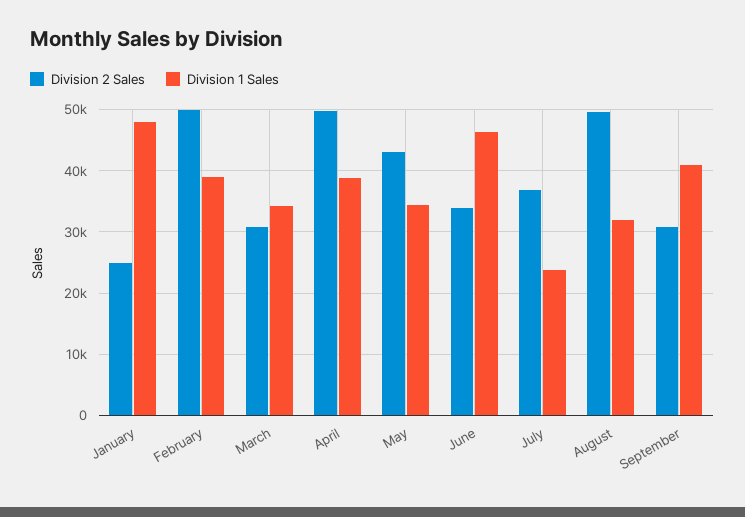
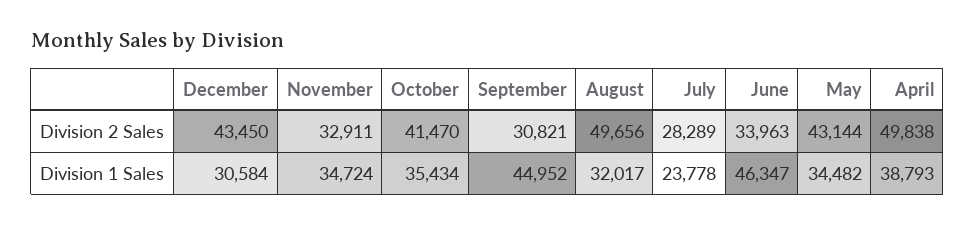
Division 2 Sales, January: 25000 -> none
Division 1 Sales, January: 48000 -> none
Division 2 Sales, February: 50000 -> none
Division 1 Sales, February: 39000 -> none
Division 2 Sales, March: 31000 -> none
Division 1 Sales, March: 34000 -> none
Division 2 Sales, July: 37000 -> 28289
Division 1 Sales, September: 41000 -> 44952
Division 2 Sales, December: none -> 43450
Division 2 Sales, November: none -> 32911
Division 2 Sales, October: none -> 41470
Division 1 Sales, December: none -> 30584
Division 1 Sales, November: none -> 34724
Division 1 Sales, October: none -> 35434

